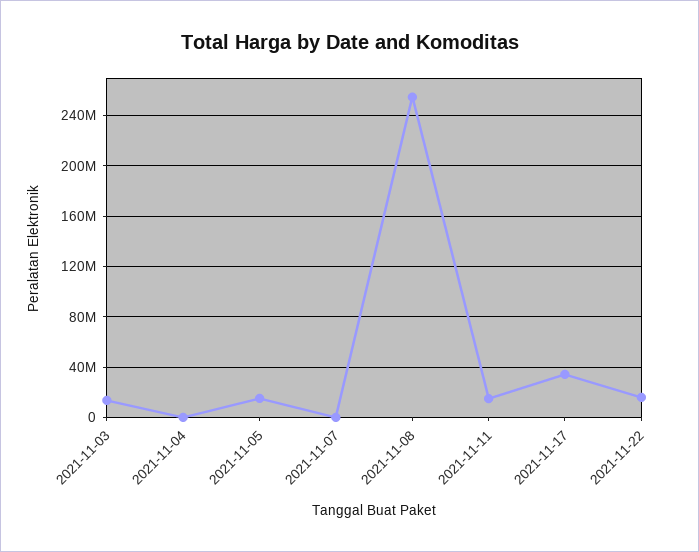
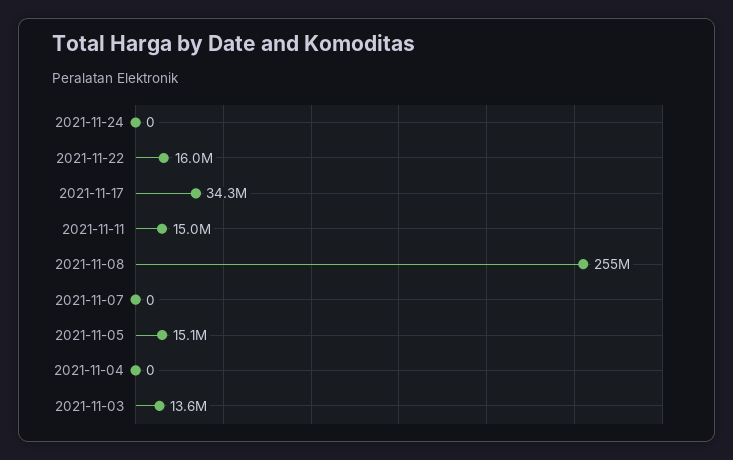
2021-11-24: none -> 0

